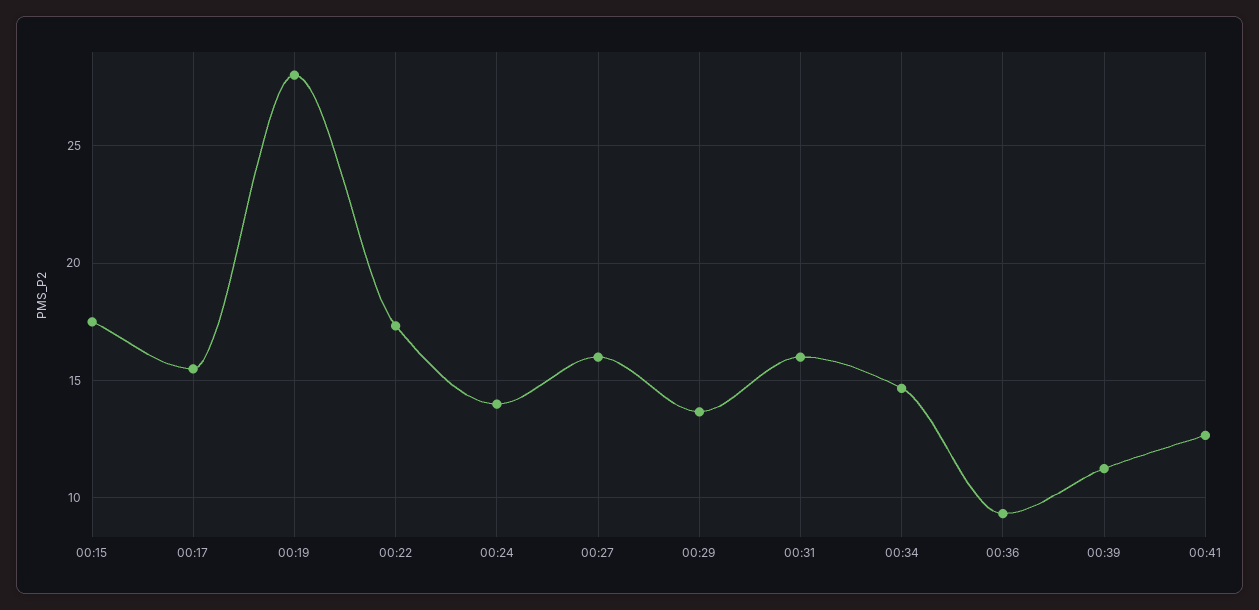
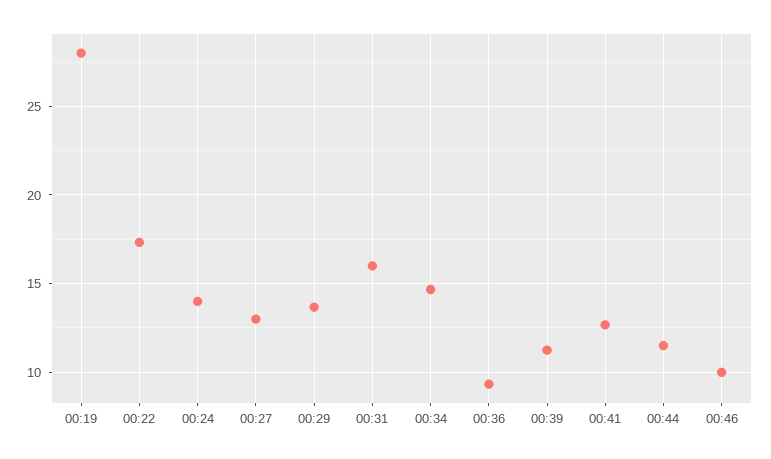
00:15: 17.5 -> none
00:17: 15.5 -> none
00:27: 16 -> 13
00:44: none -> 11.5
00:46: none -> 10

